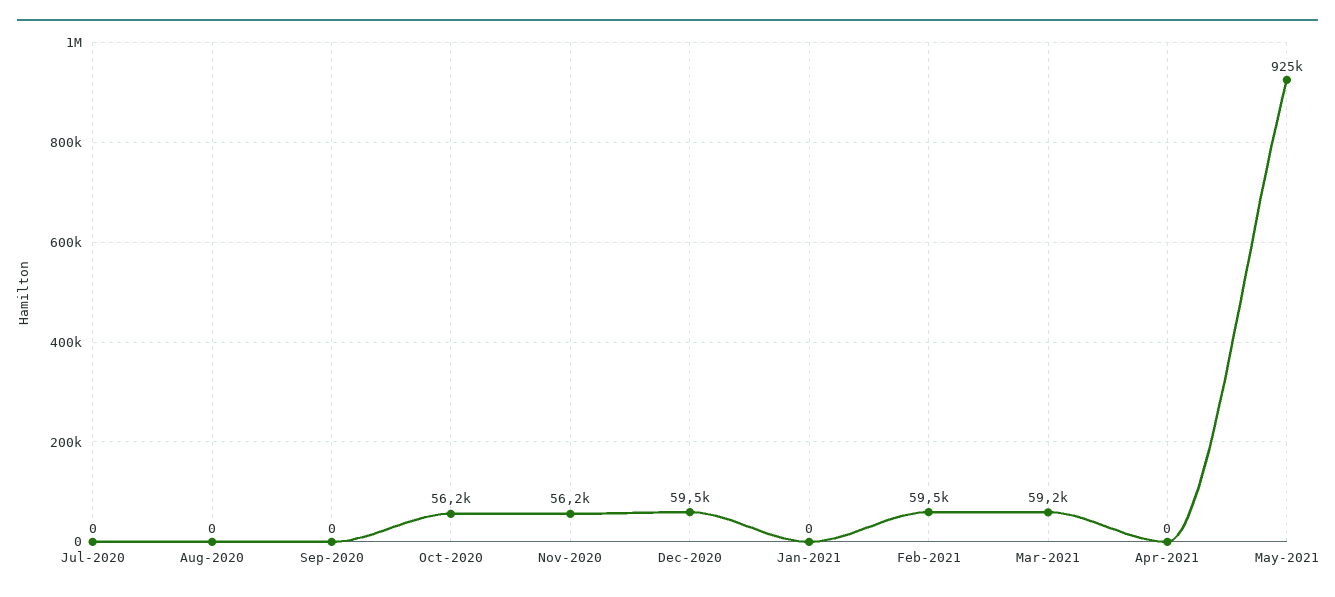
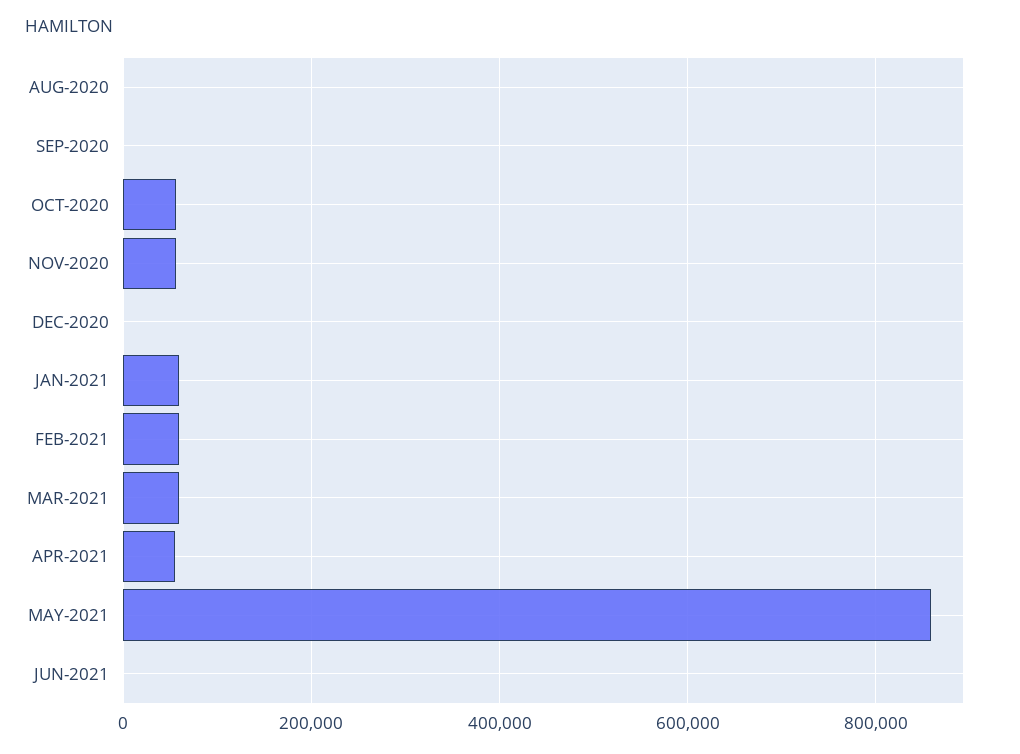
Jul-2020: 0 -> none
Dec-2020: 59500 -> 0
Jan-2021: 0 -> 60000
Apr-2021: 0 -> 60000
May-2021: 925000 -> 860000
JUN-2021: none -> 0

